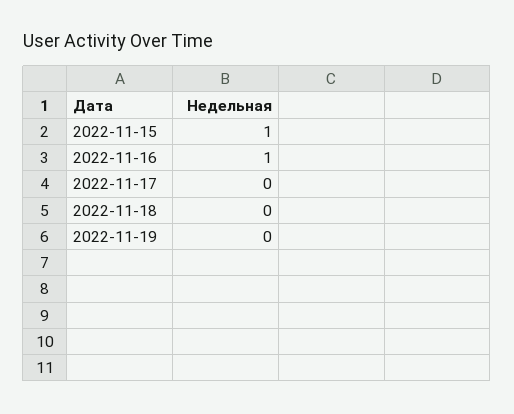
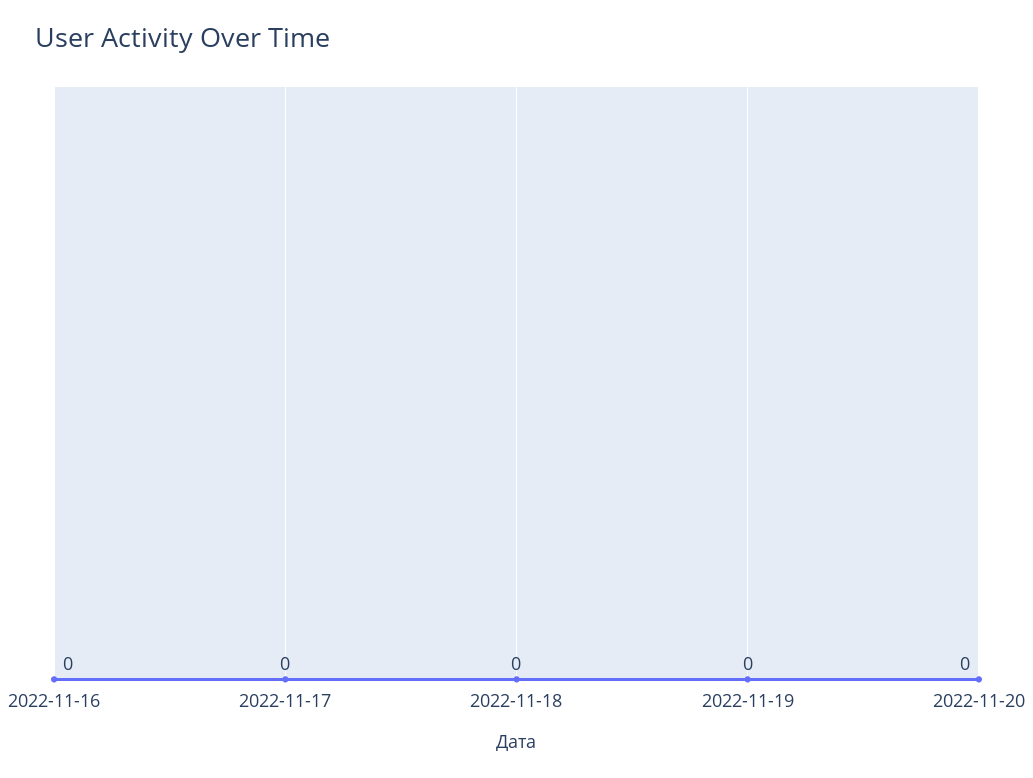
2022-11-15: 1 -> none
2022-11-16: 1 -> 0
2022-11-20: none -> 0

